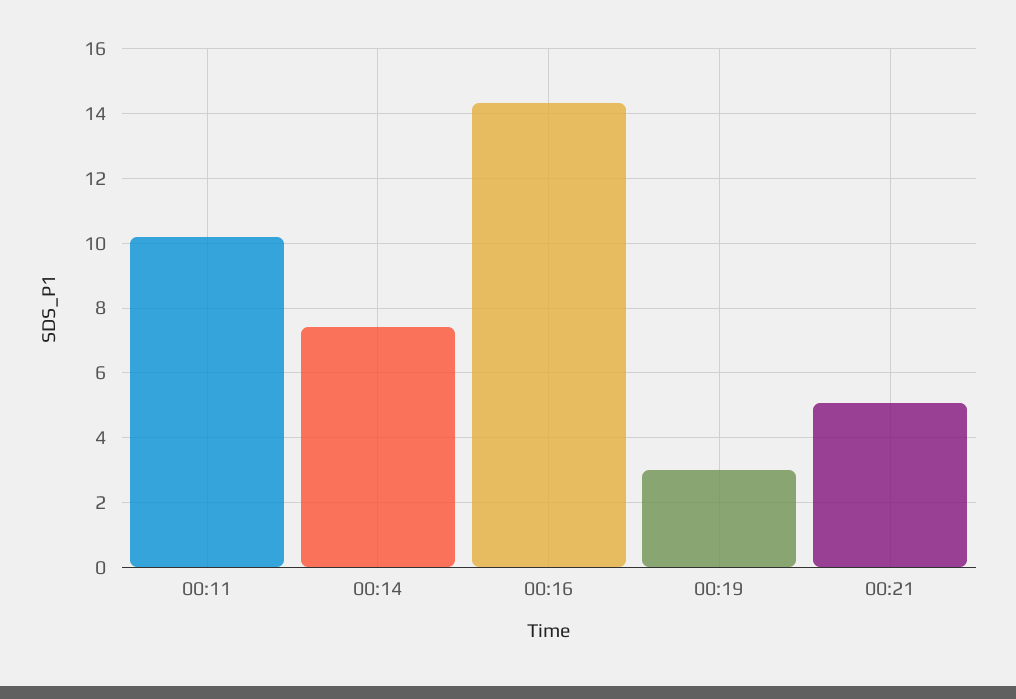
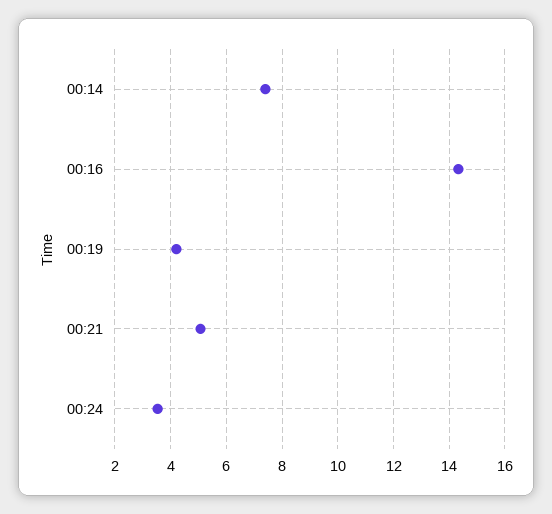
00:11: 10.2 -> none
00:19: 3 -> 4.25
00:24: none -> 3.5

